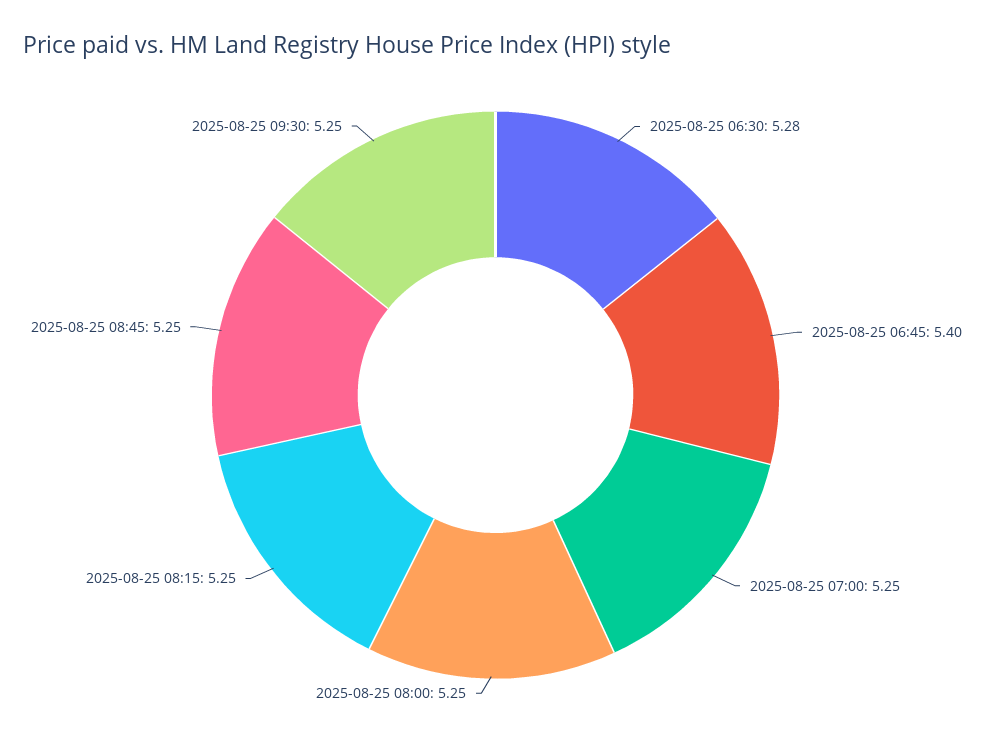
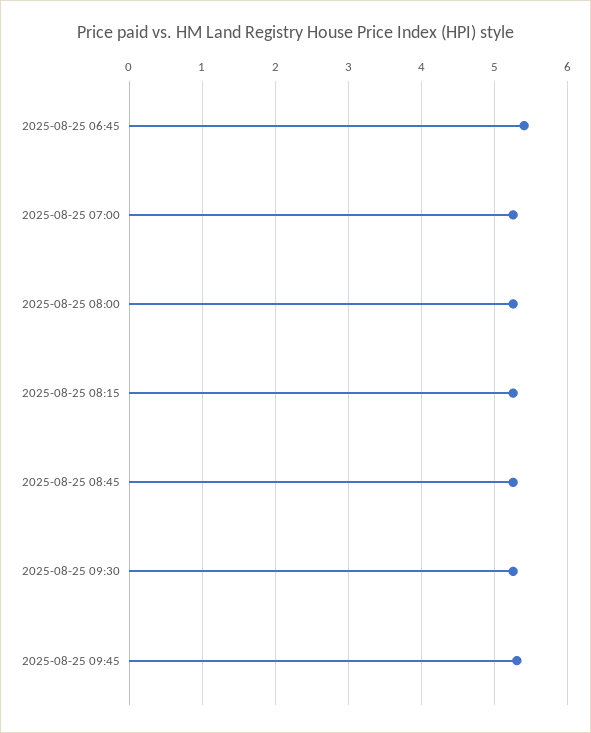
2025-08-25 06:30: 5.28 -> none
2025-08-25 09:45: none -> 5.3

